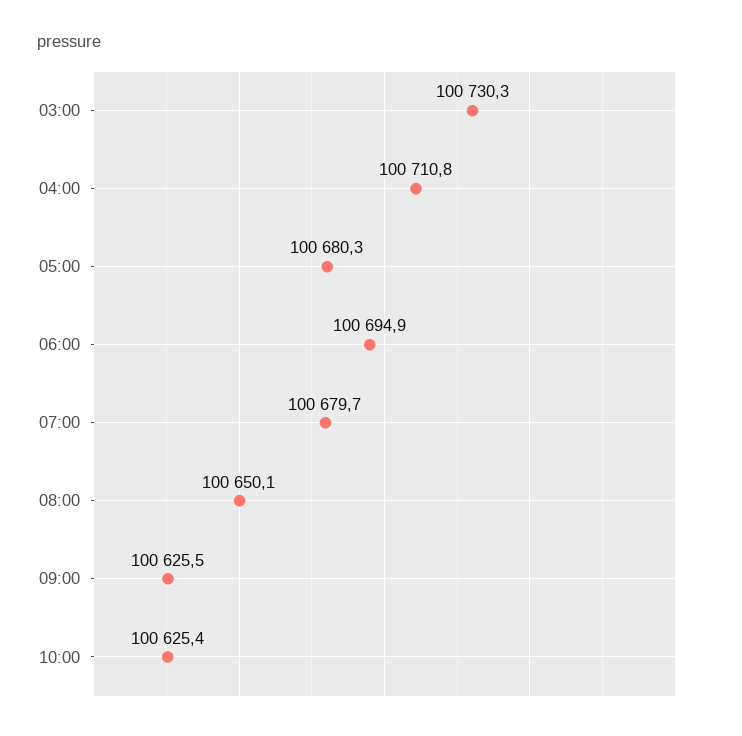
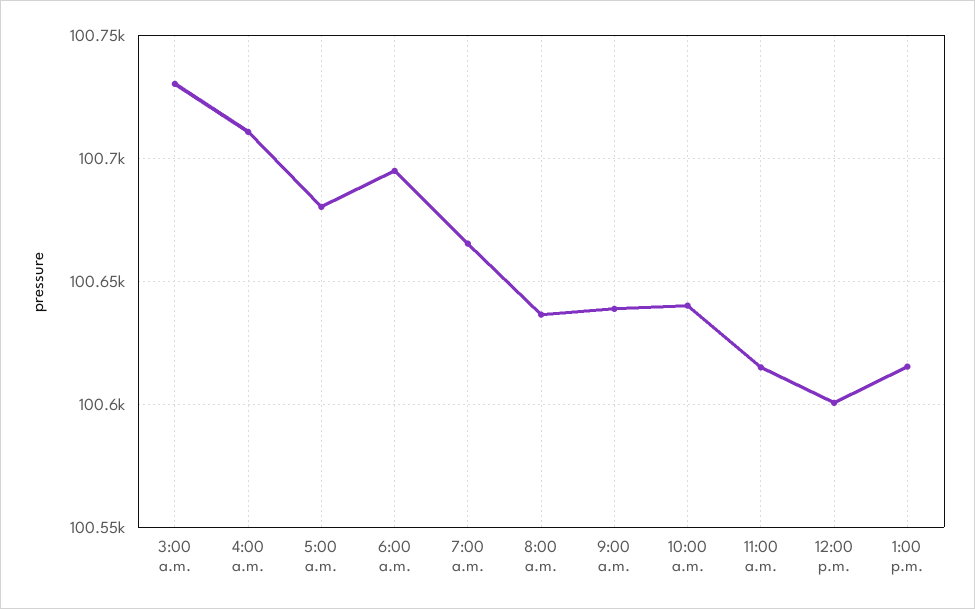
07:00: 100679.7 -> 100665
08:00: 100650.1 -> 100635
09:00: 100625.5 -> 100640
10:00: 100625.4 -> 100640
11:00 a.m.: none -> 100615
12:00 p.m.: none -> 100600
1:00 p.m.: none -> 100615

